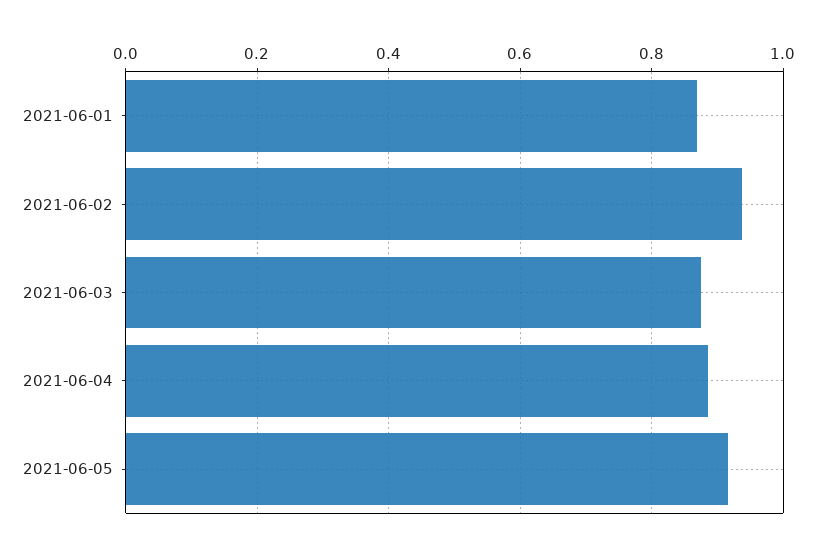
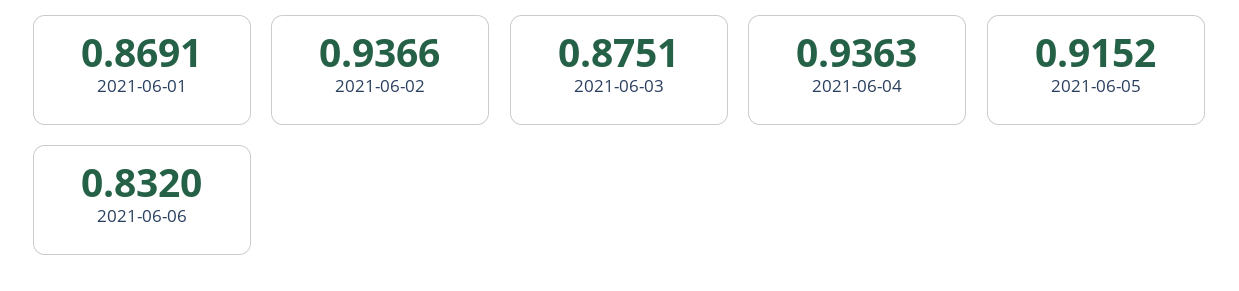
2021-06-04: 0.88 -> 0.9363
2021-06-06: none -> 0.832

